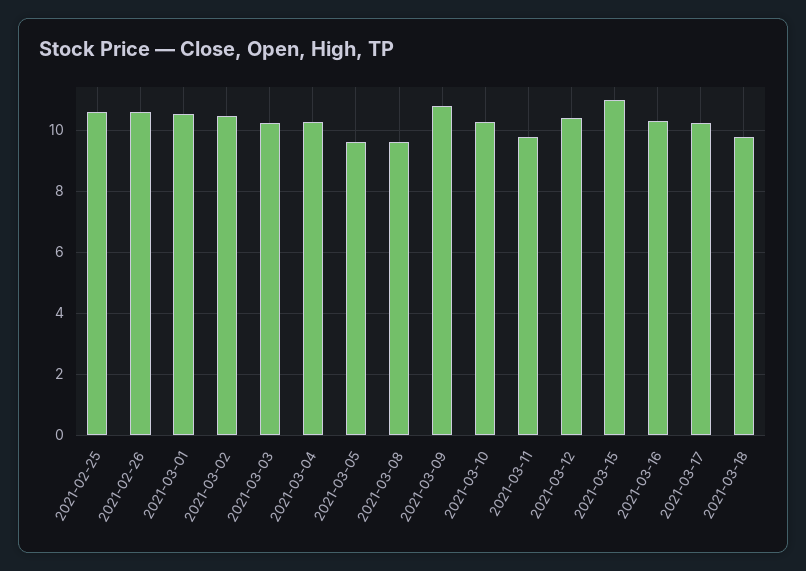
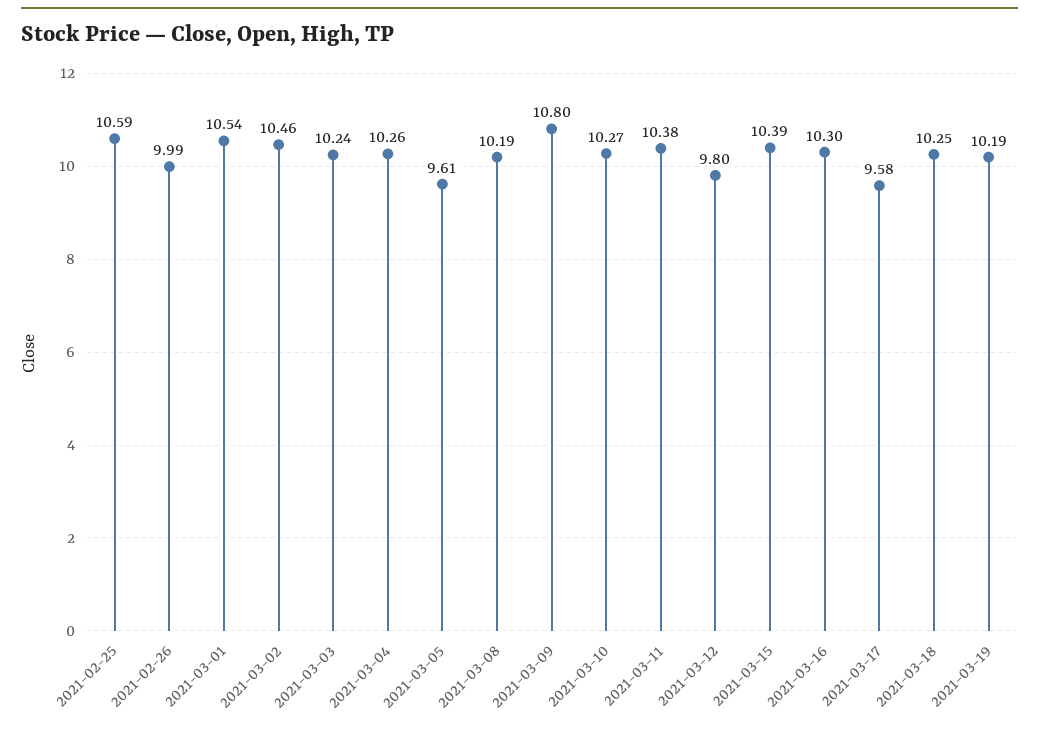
2021-02-26: 10.6 -> 9.99
2021-03-08: 9.6 -> 10.19
2021-03-11: 9.8 -> 10.38
2021-03-12: 10.4 -> 9.8
2021-03-15: 11 -> 10.39
2021-03-17: 10.2 -> 9.58
2021-03-18: 9.8 -> 10.25
2021-03-19: none -> 10.19

